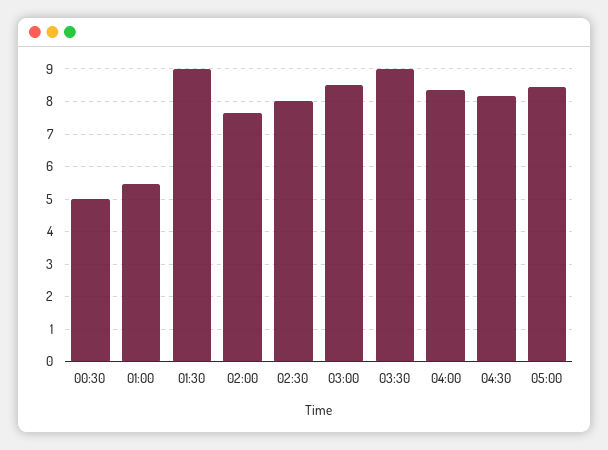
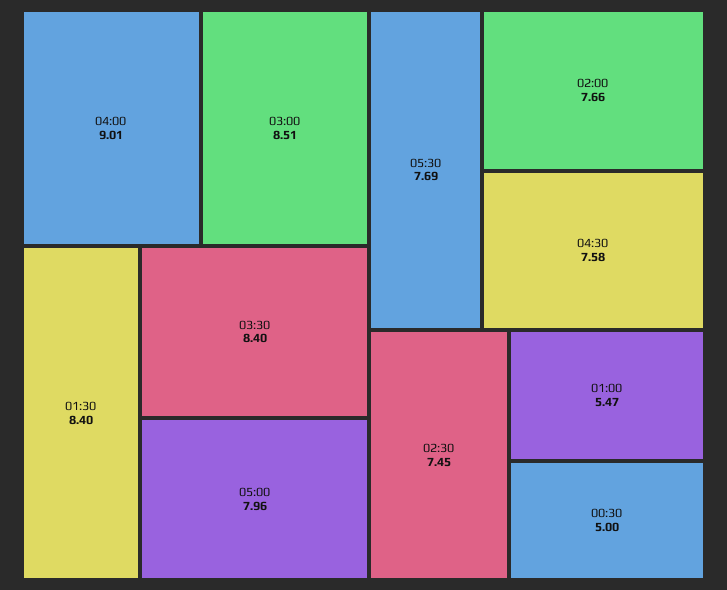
01:30: 9 -> 8.4
02:30: 8 -> 7.45
03:30: 9 -> 8.4
04:00: 8.4 -> 9.01
04:30: 8.2 -> 7.58
05:00: 8.4 -> 7.96
05:30: none -> 7.69

